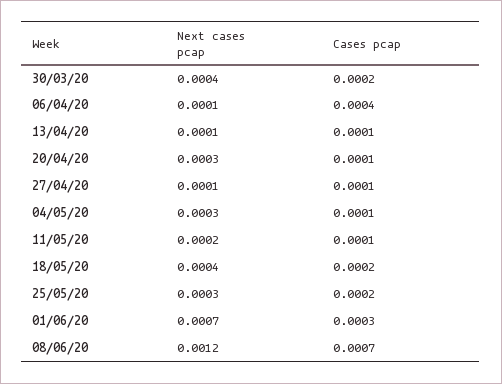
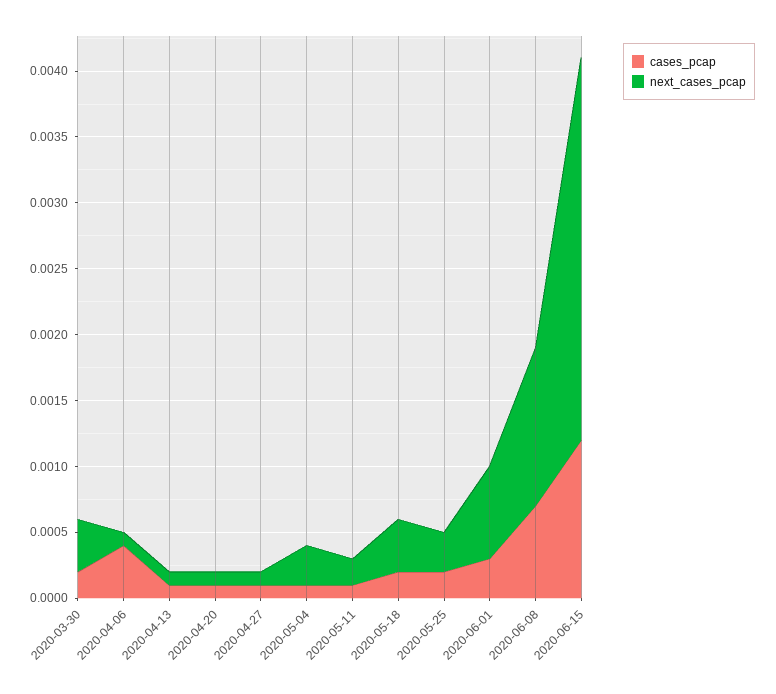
Next cases pcap, 20/04/20: 0.0003 -> 0.0001
Cases pcap, 2020-06-15: none -> 0.0012
Next cases pcap, 2020-06-15: none -> 0.0029

